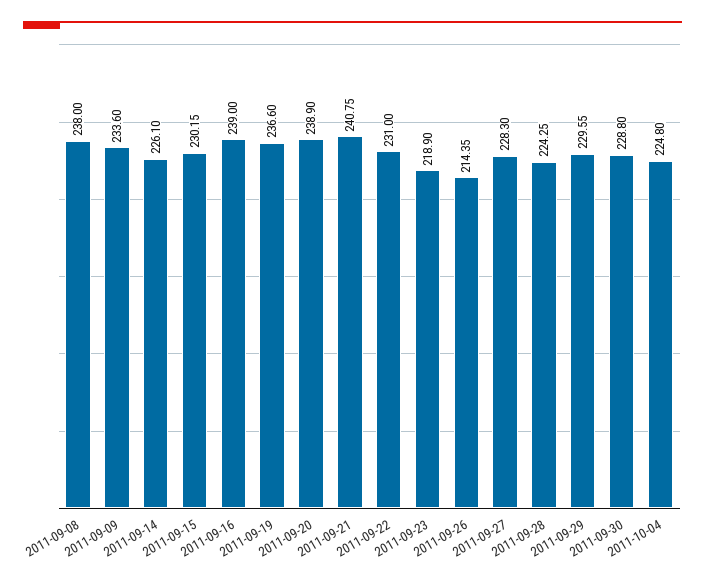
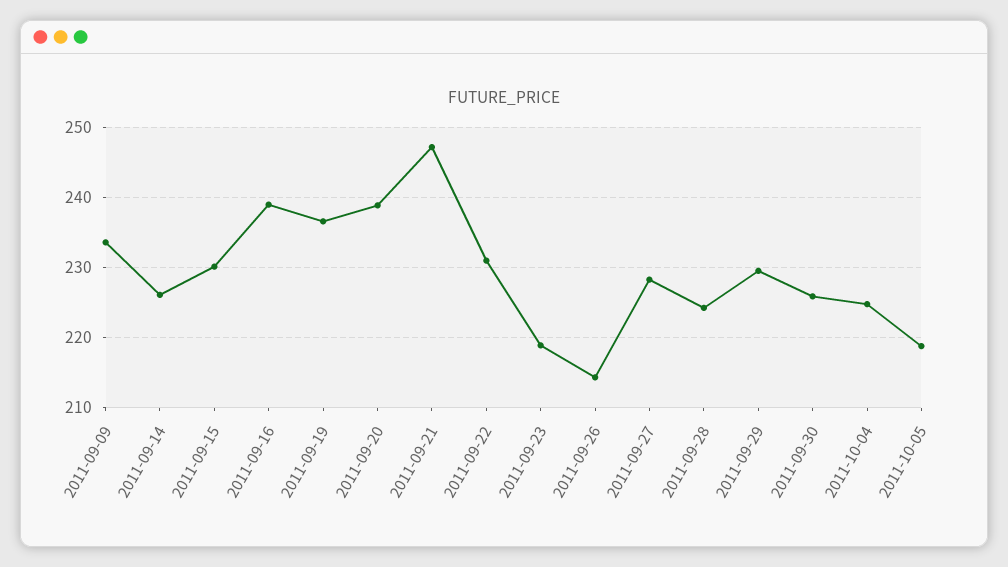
2011-09-08: 238 -> none
2011-09-21: 240.75 -> 247
2011-09-30: 228.8 -> 226
2011-10-05: none -> 219

